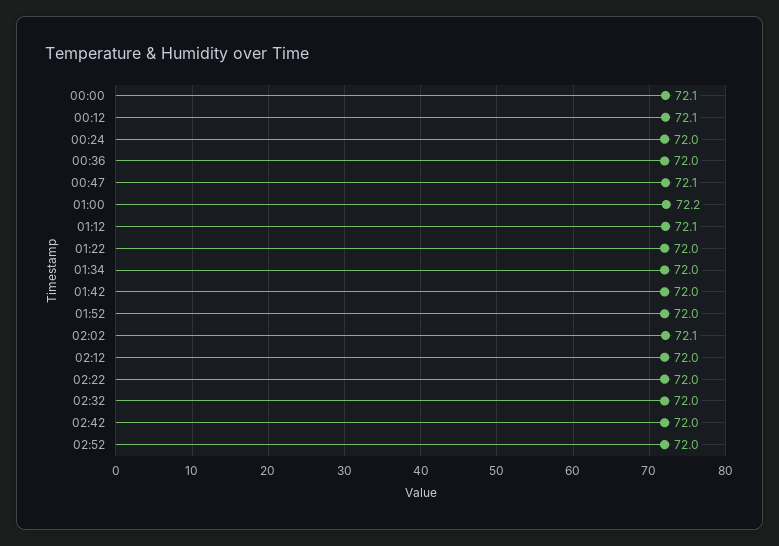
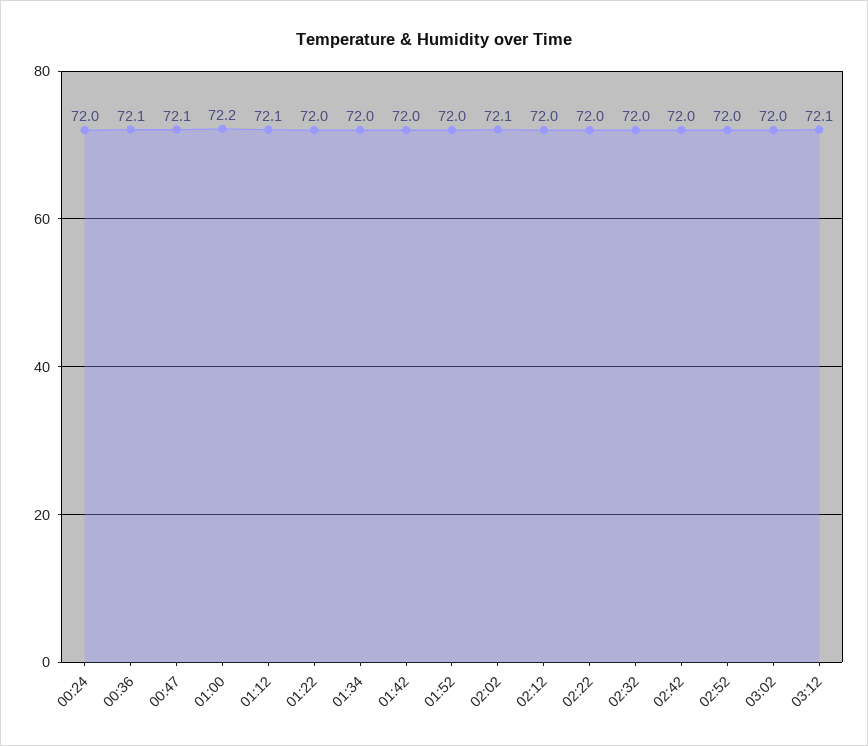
00:00: 72.1 -> none
00:12: 72.1 -> none
00:36: 72 -> 72.1
03:02: none -> 72
03:12: none -> 72.1

